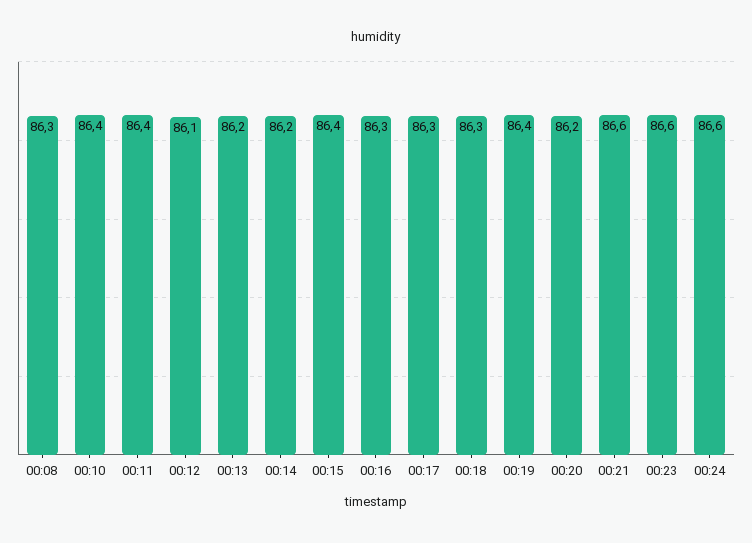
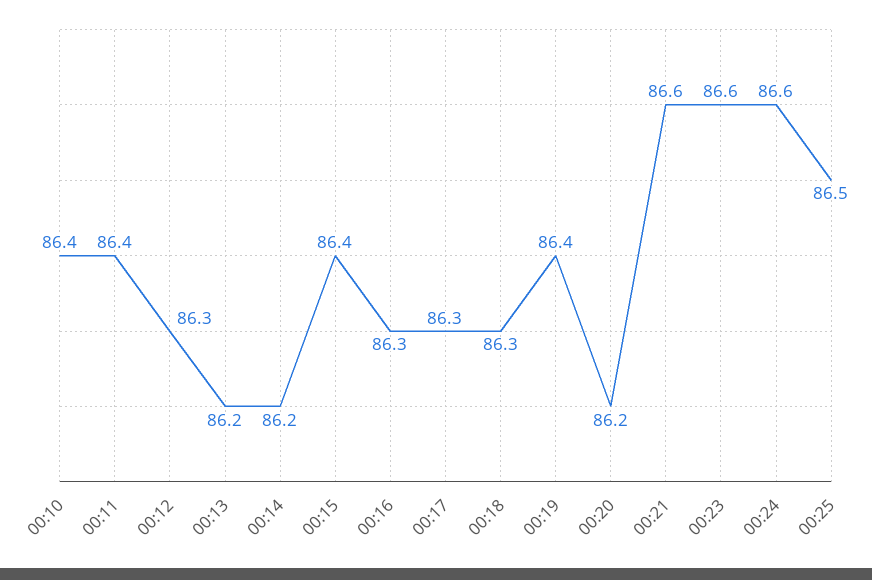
00:08: 86.3 -> none
00:12: 86.1 -> 86.3
00:25: none -> 86.5

